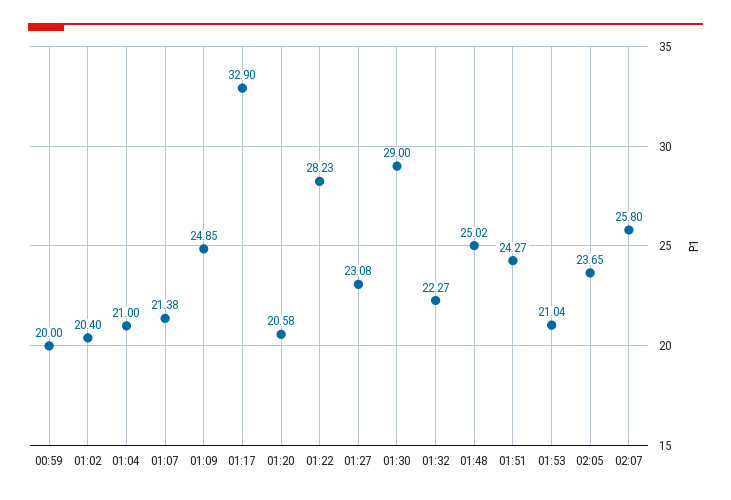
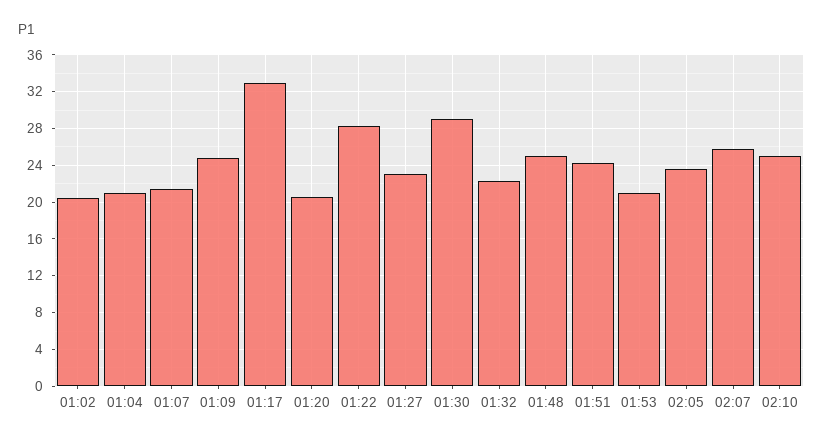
00:59: 20 -> none
02:10: none -> 25

